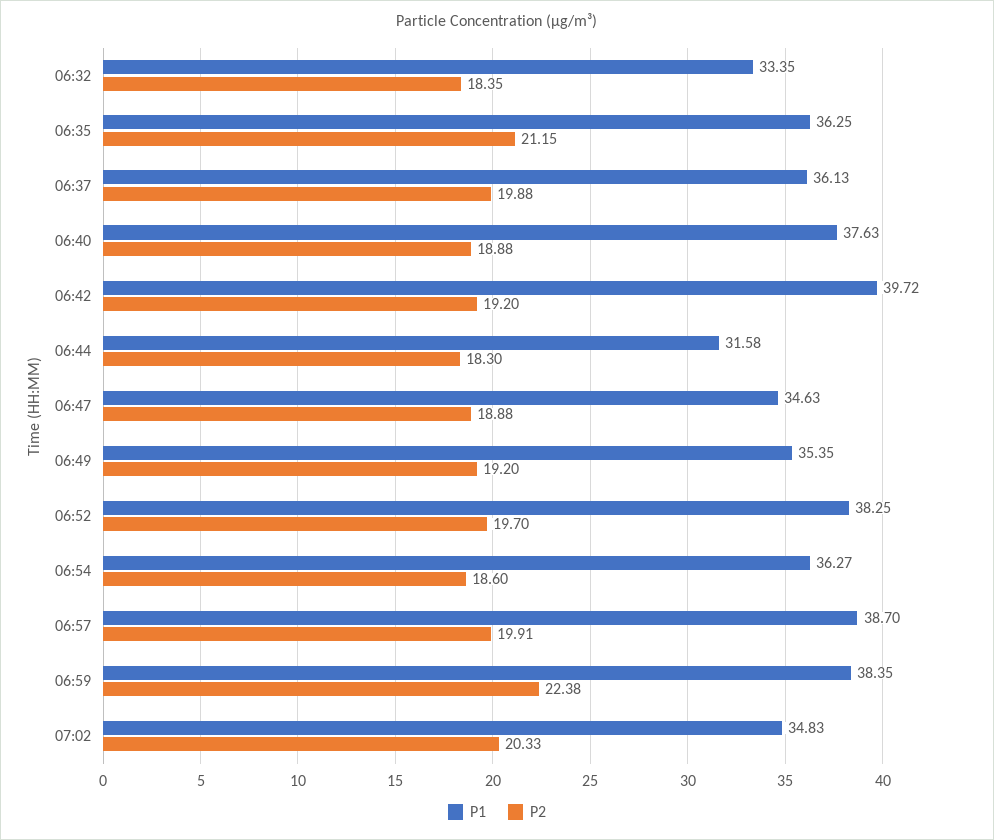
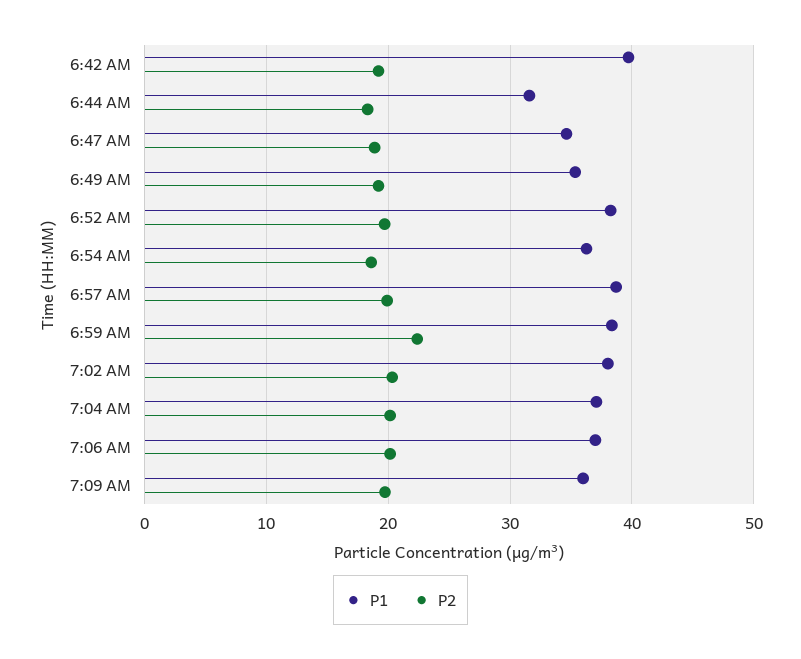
P1, 06:32: 33.35 -> none
P2, 06:32: 18.35 -> none
P1, 06:35: 36.25 -> none
P2, 06:35: 21.15 -> none
P1, 06:37: 36.13 -> none
P2, 06:37: 19.88 -> none
P1, 06:40: 37.63 -> none
P2, 06:40: 18.88 -> none
P1, 07:02: 34.83 -> 38
P1, 7:04 AM: none -> 37
P2, 7:04 AM: none -> 20
P1, 7:06 AM: none -> 37
P2, 7:06 AM: none -> 20
P1, 7:09 AM: none -> 36
P2, 7:09 AM: none -> 20

